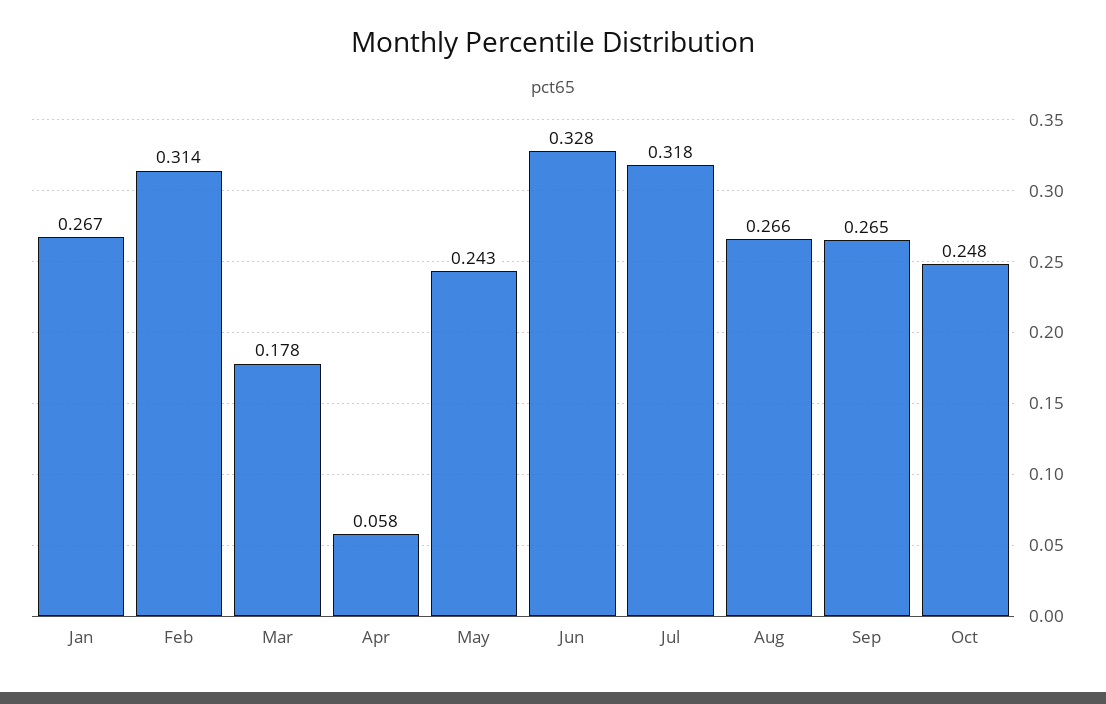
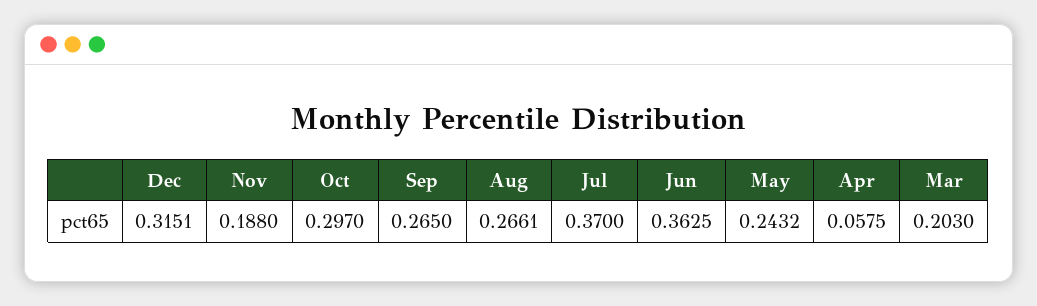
Jan: 0.267 -> none
Feb: 0.314 -> none
Mar: 0.178 -> 0.203
Jun: 0.328 -> 0.3625
Jul: 0.318 -> 0.37
Oct: 0.248 -> 0.297
Dec: none -> 0.3151
Nov: none -> 0.188

